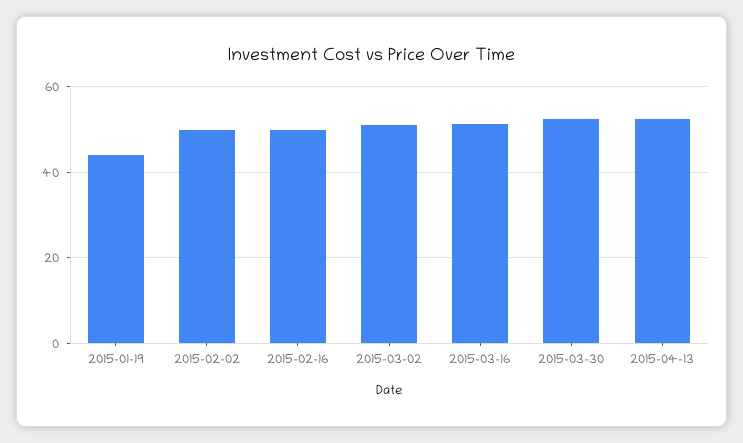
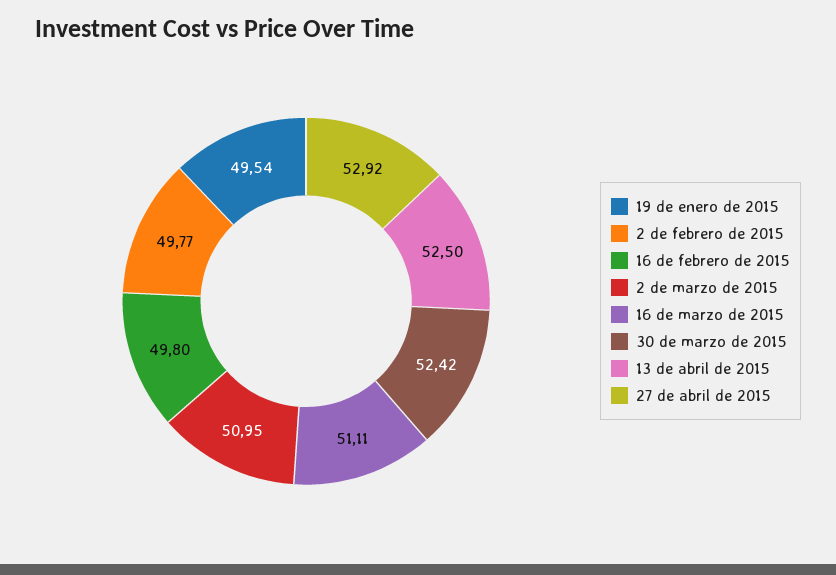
2015-01-19: 44 -> 49.54
27 de abril de 2015: none -> 52.92

